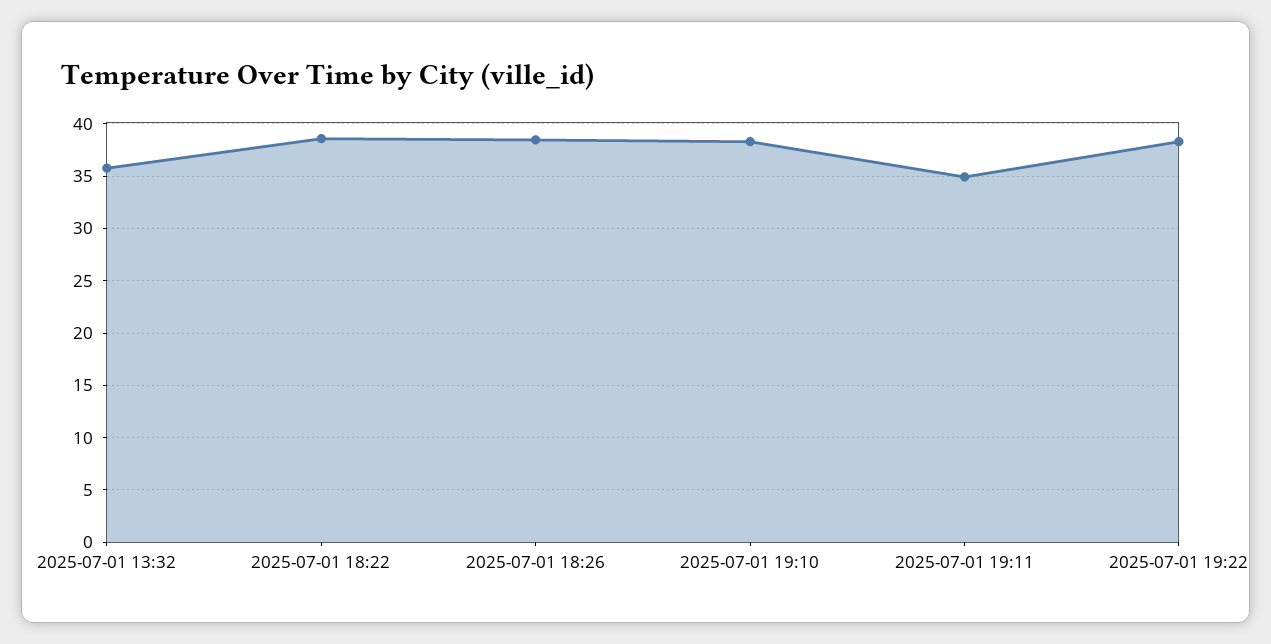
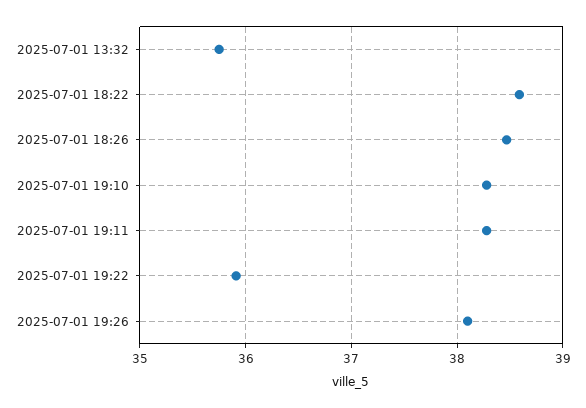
2025-07-01 19:11: 35 -> 38.3
2025-07-01 19:22: 38 -> 35.9
2025-07-01 19:26: none -> 38.1

